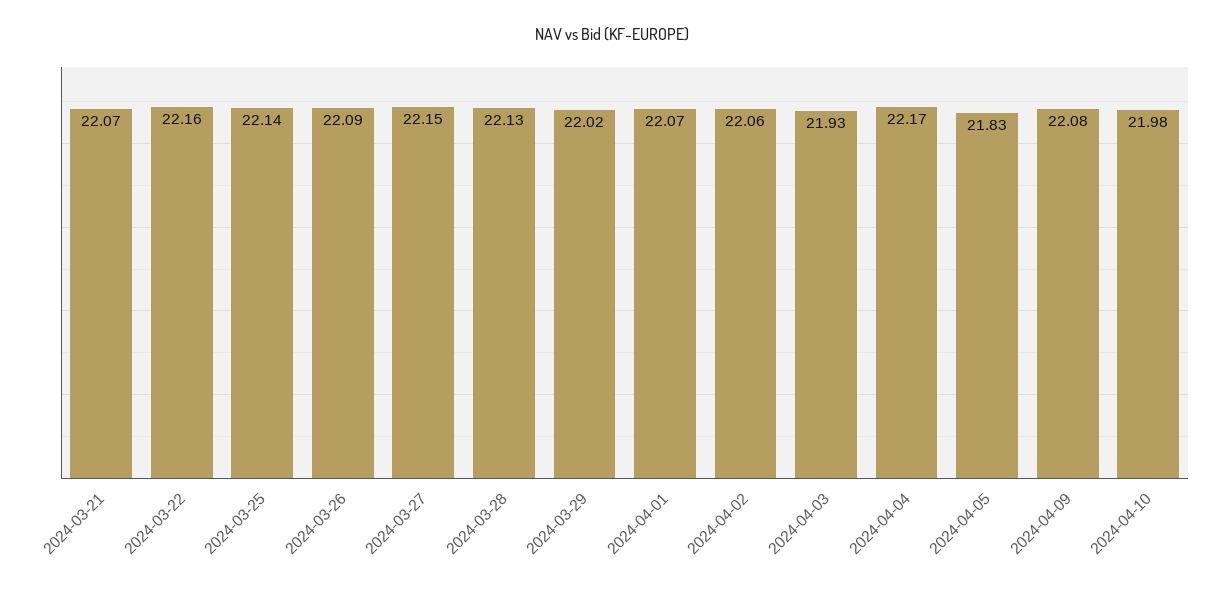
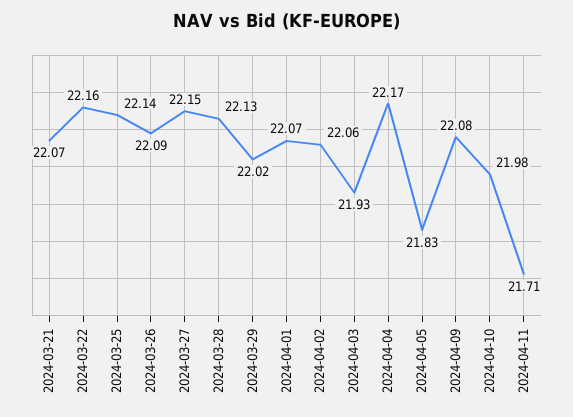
2024-04-11: none -> 21.71

